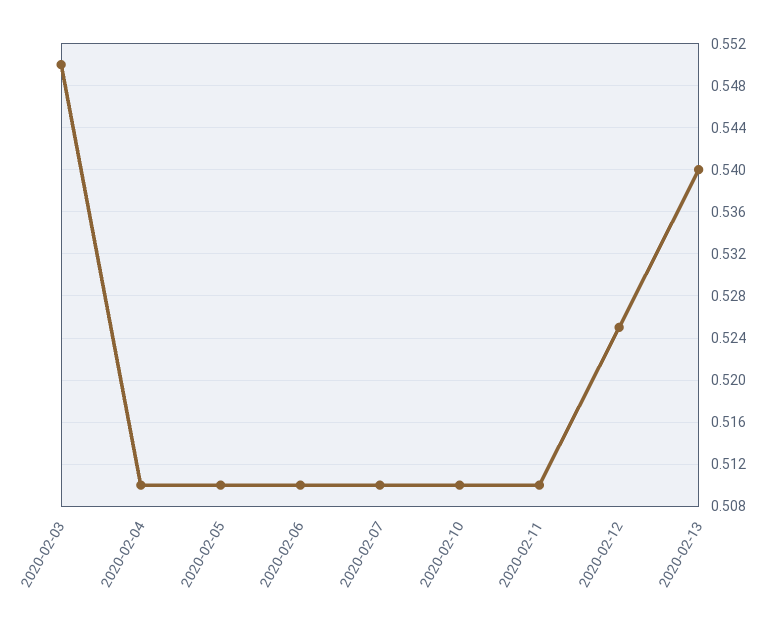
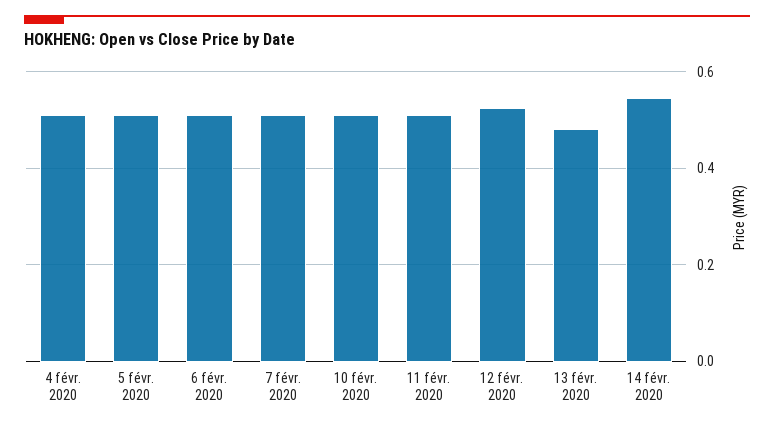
2020-02-03: 0.55 -> none
2020-02-13: 0.54 -> 0.48
14 févr. 2020: none -> 0.54

